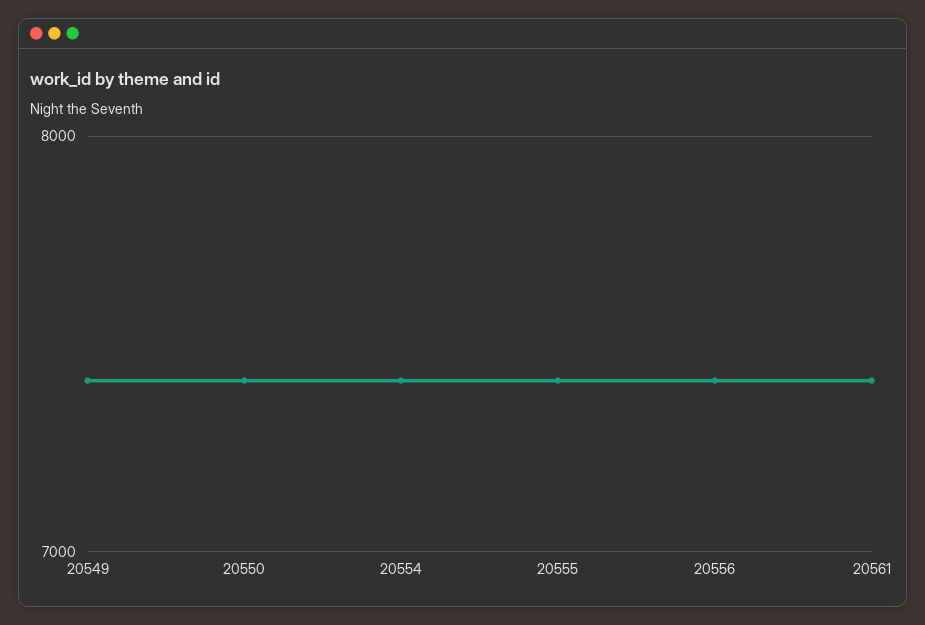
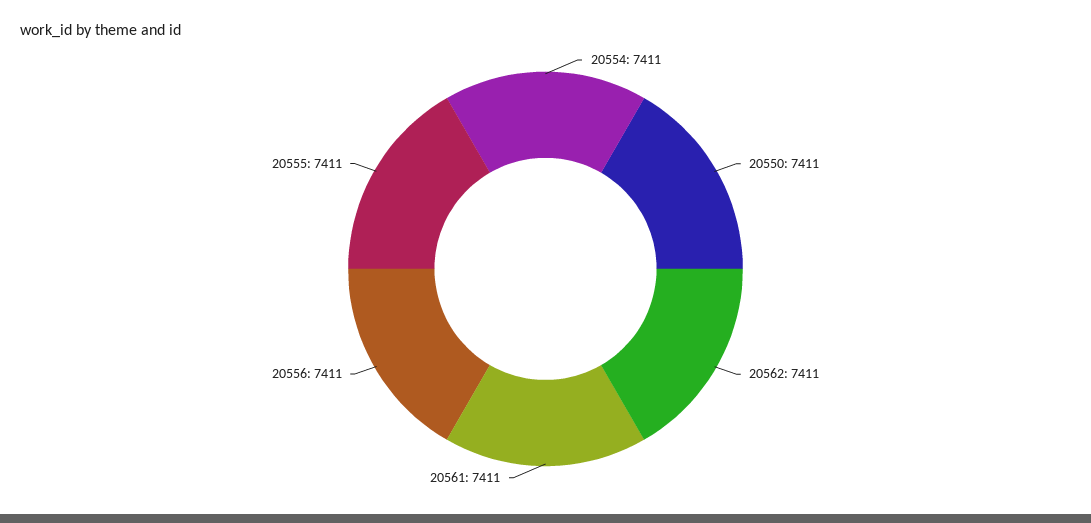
20549: 7400 -> none
20562: none -> 7411

